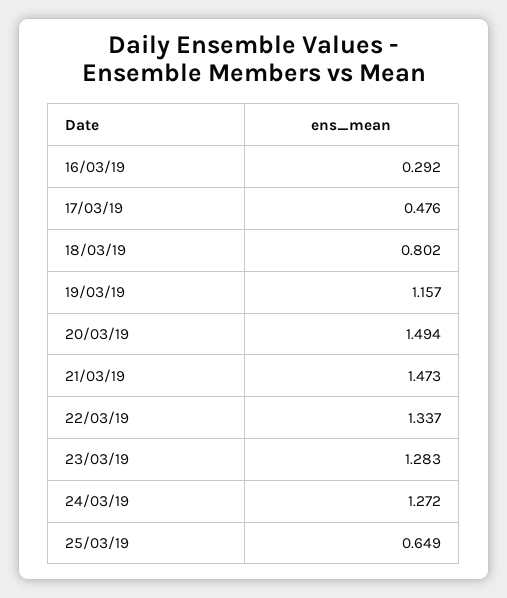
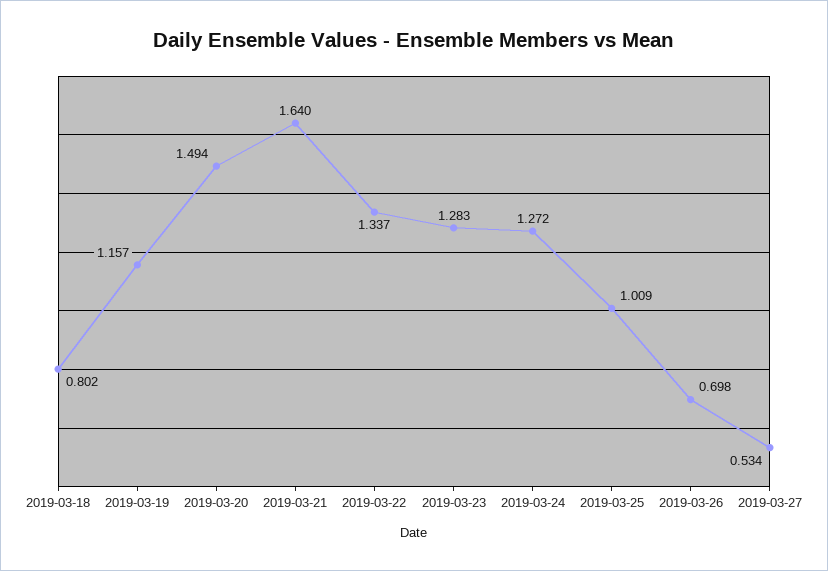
16/03/19: 0.292 -> none
17/03/19: 0.476 -> none
21/03/19: 1.473 -> 1.64
25/03/19: 0.649 -> 1.009
2019-03-26: none -> 0.698
2019-03-27: none -> 0.534

